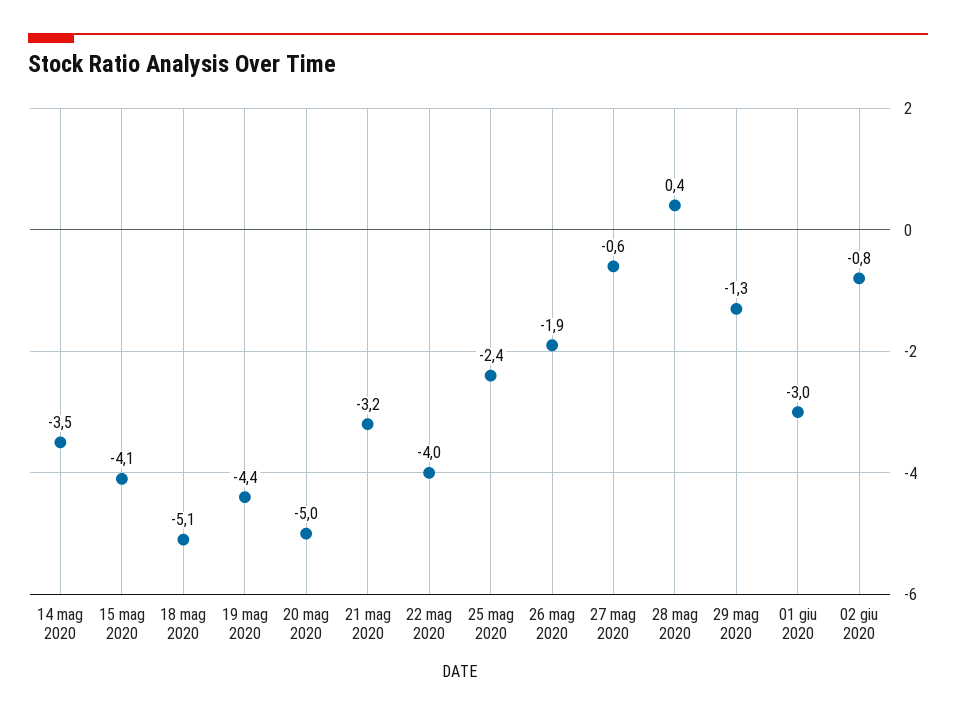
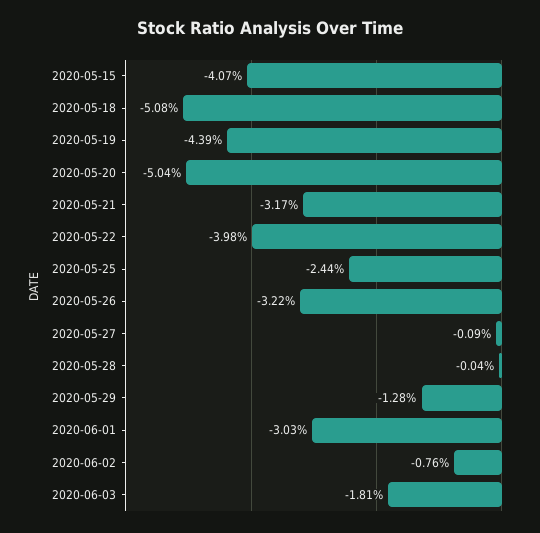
14 mag 2020: -3.5 -> none
26 mag 2020: -1.9 -> -3.22
27 mag 2020: -0.6 -> -0.09
28 mag 2020: 0.4 -> -0.04
2020-06-03: none -> -1.81

